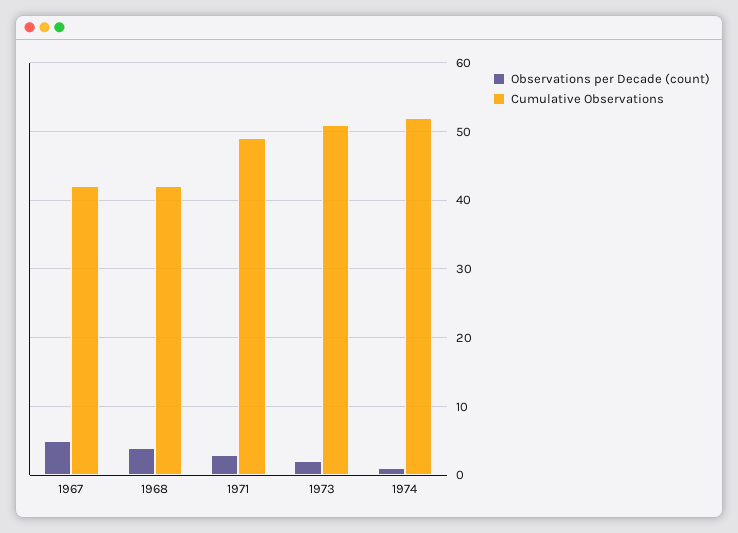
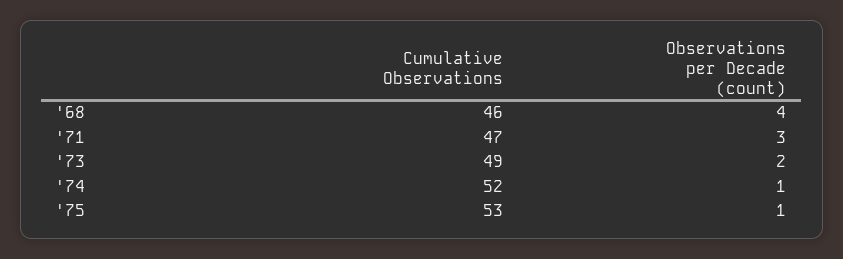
Observations per Decade (count), 1967: 5 -> none
Cumulative Observations, 1967: 42 -> none
Cumulative Observations, 1968: 42 -> 46
Cumulative Observations, 1971: 49 -> 47
Cumulative Observations, 1973: 51 -> 49
Cumulative Observations, '75: none -> 53
Observations per Decade (count), '75: none -> 1

